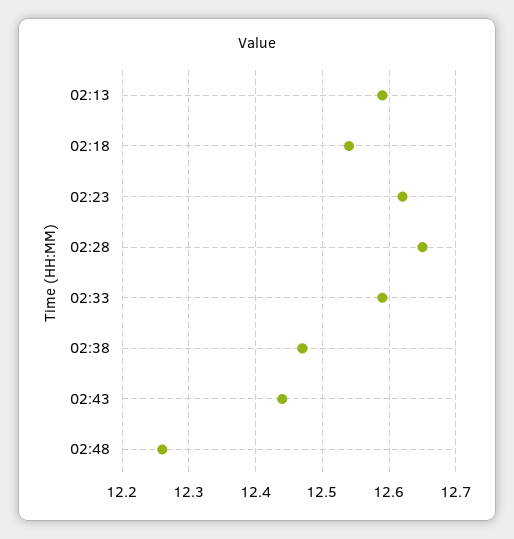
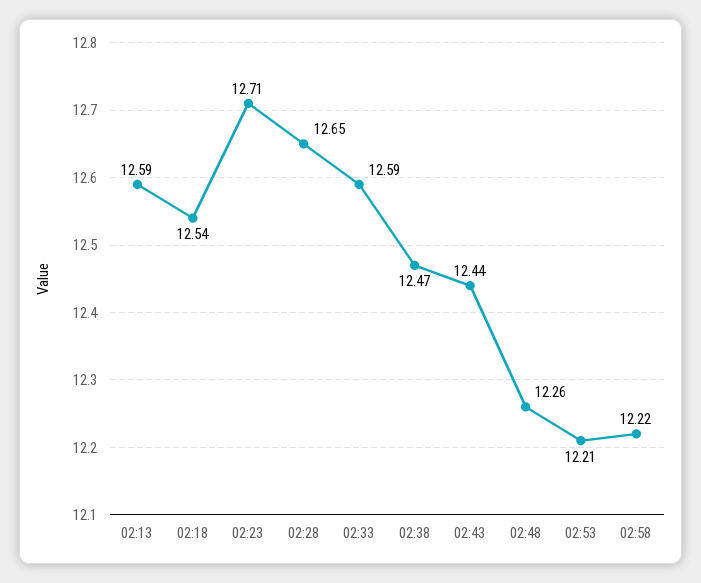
02:23: 12.62 -> 12.71
02:53: none -> 12.21
02:58: none -> 12.22

